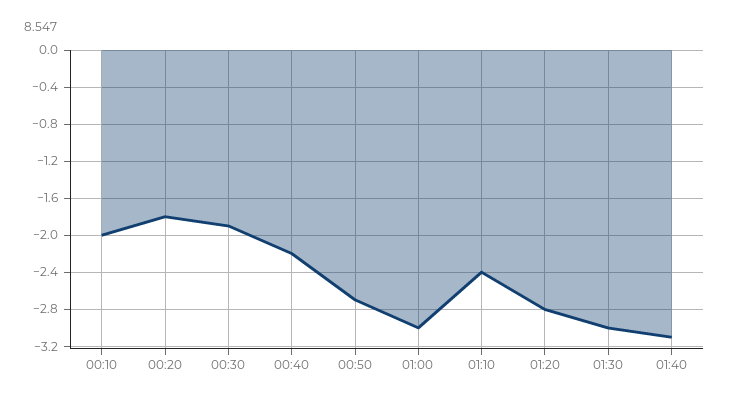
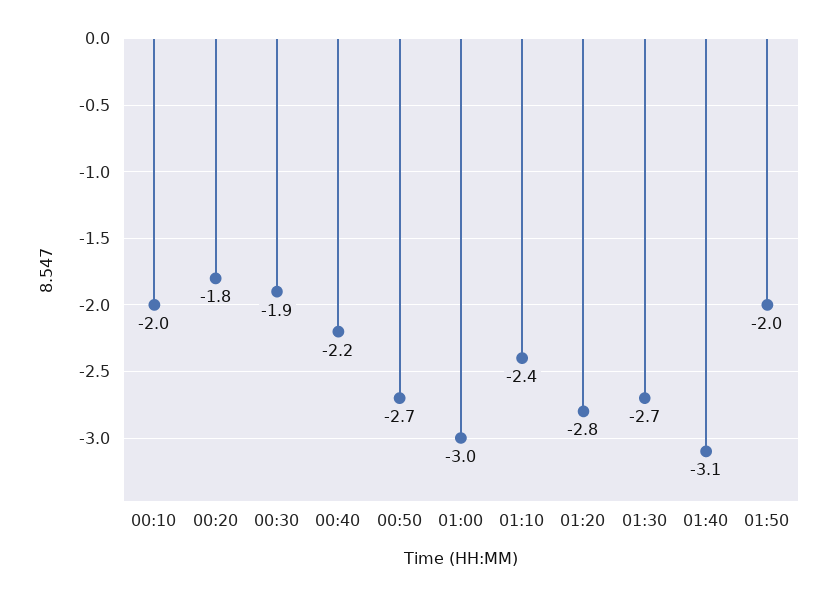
01:30: -3 -> -2.7
01:50: none -> -2

